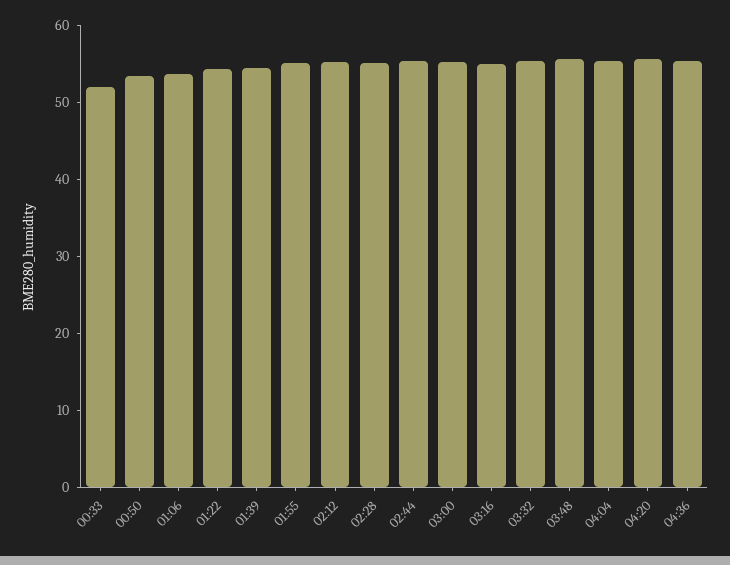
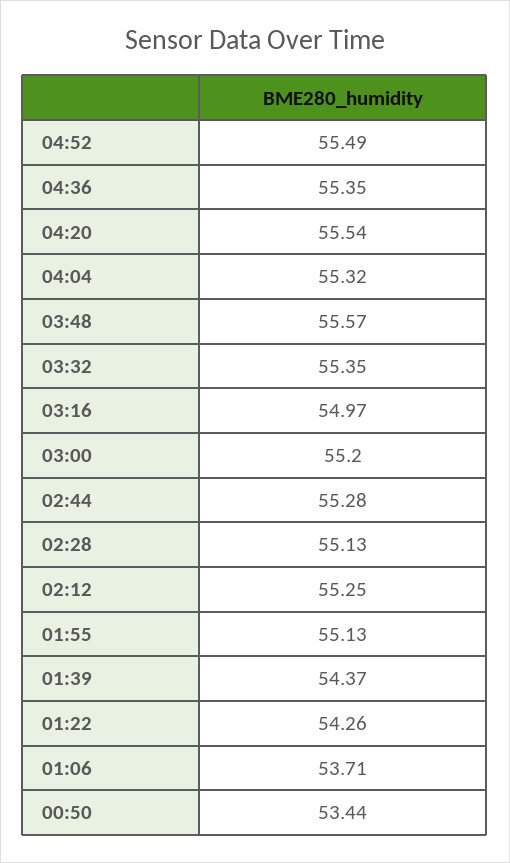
00:33: 52 -> none
04:52: none -> 55.49

